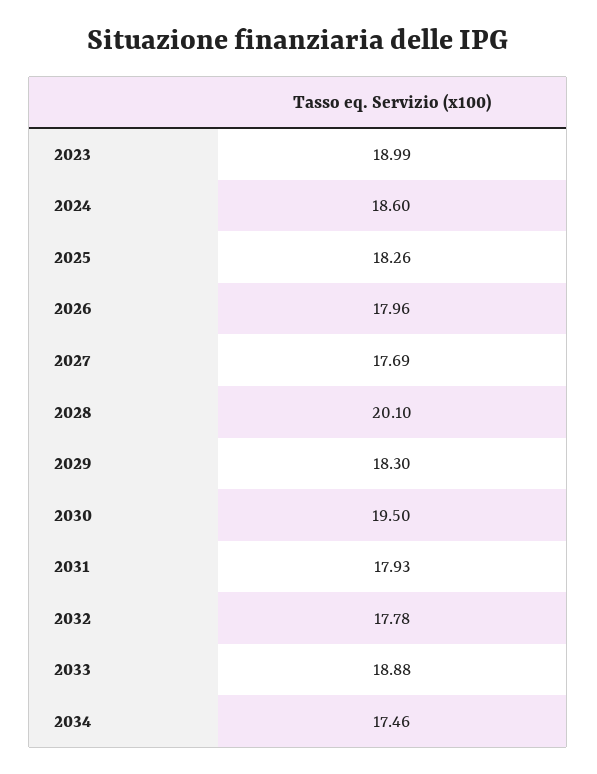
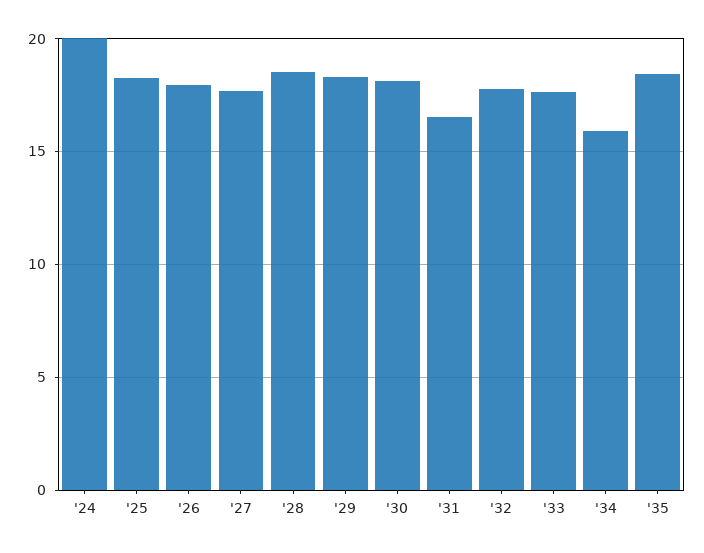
2023: 18.99 -> none
2024: 18.6 -> 20
2028: 20.1 -> 18.5
2030: 19.5 -> 18
2031: 17.93 -> 16.5
2033: 18.88 -> 17.5
2034: 17.46 -> 16
'35: none -> 18.5

